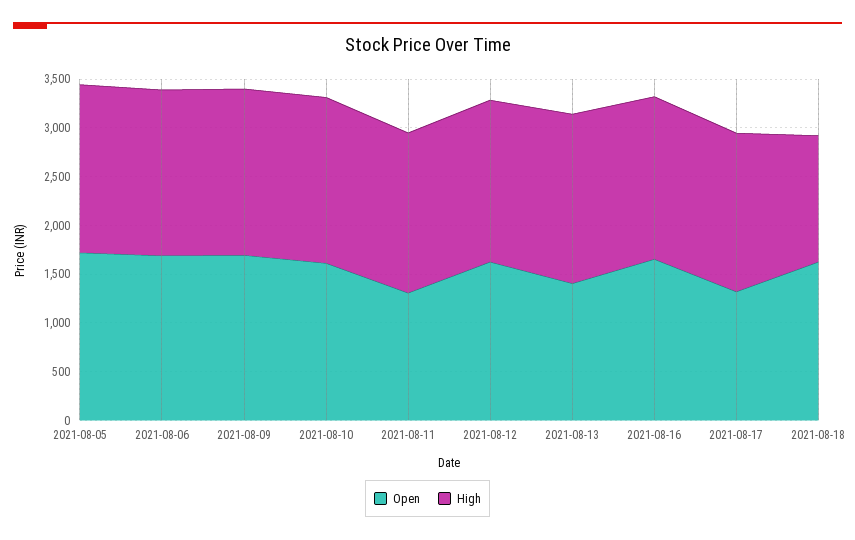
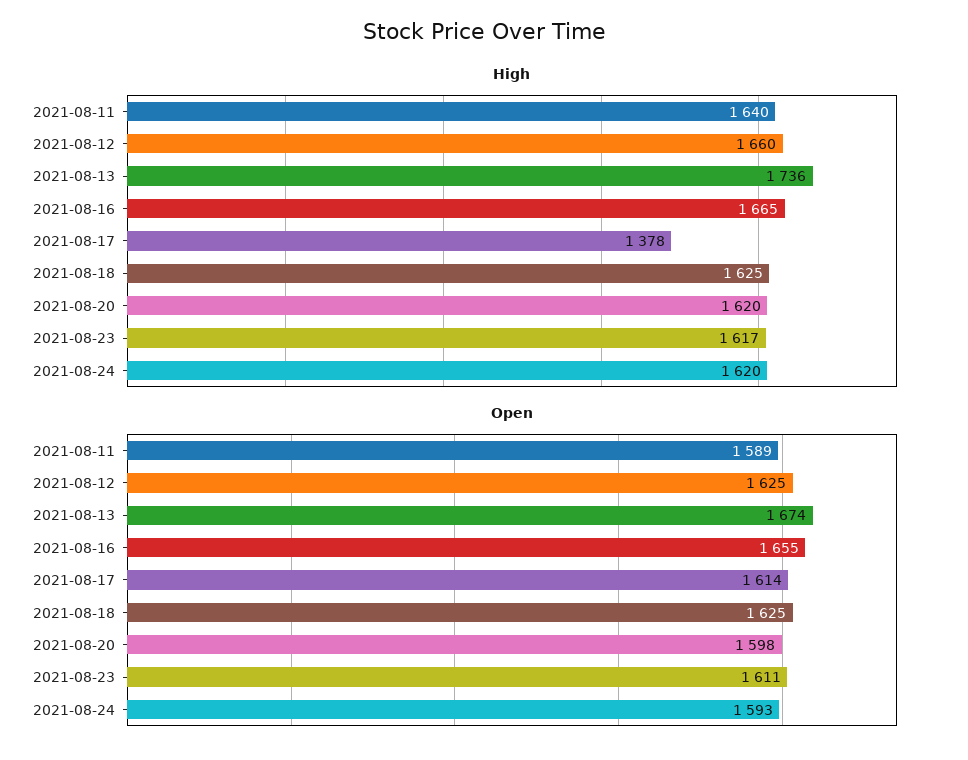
Open, 2021-08-05: 1700 -> none
High, 2021-08-05: 1700 -> none
Open, 2021-08-06: 1700 -> none
High, 2021-08-06: 1700 -> none
Open, 2021-08-09: 1700 -> none
High, 2021-08-09: 1700 -> none
Open, 2021-08-10: 1600 -> none
High, 2021-08-10: 1700 -> none
Open, 2021-08-11: 1300 -> 1589
Open, 2021-08-13: 1400 -> 1674
Open, 2021-08-17: 1300 -> 1614
High, 2021-08-17: 1600 -> 1378
High, 2021-08-18: 1300 -> 1625
High, 2021-08-20: none -> 1620
High, 2021-08-23: none -> 1617
High, 2021-08-24: none -> 1620
Open, 2021-08-20: none -> 1598
Open, 2021-08-23: none -> 1611
Open, 2021-08-24: none -> 1593

